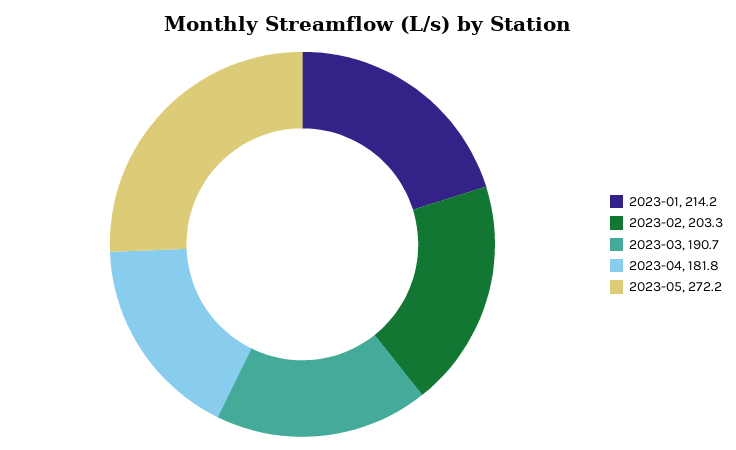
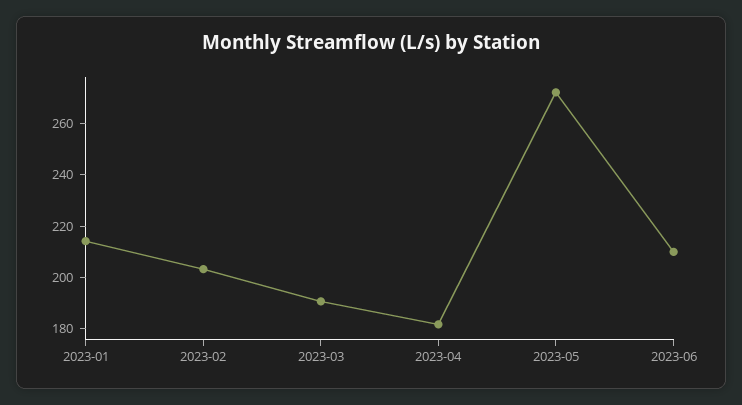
2023-06: none -> 210

